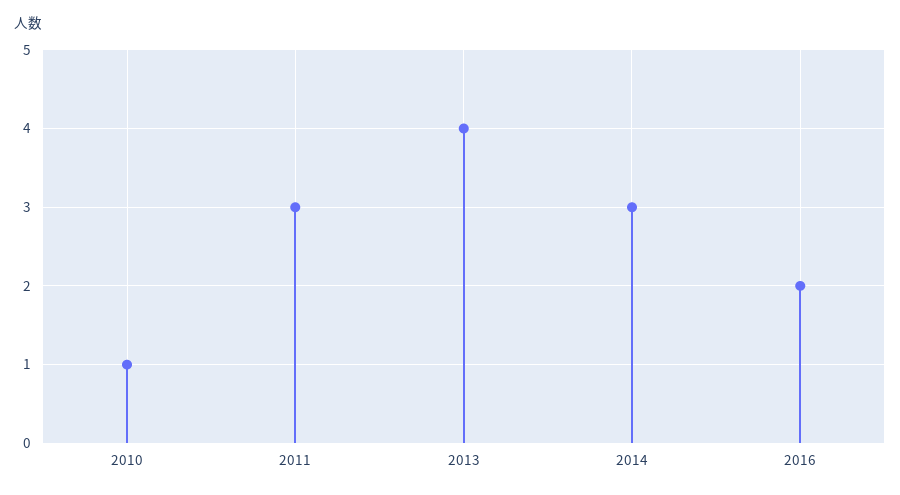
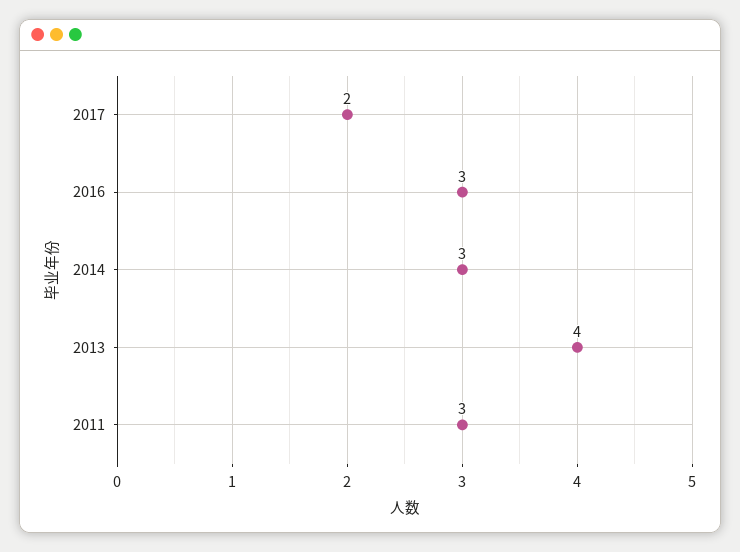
2010: 1 -> none
2016: 2 -> 3
2017: none -> 2

